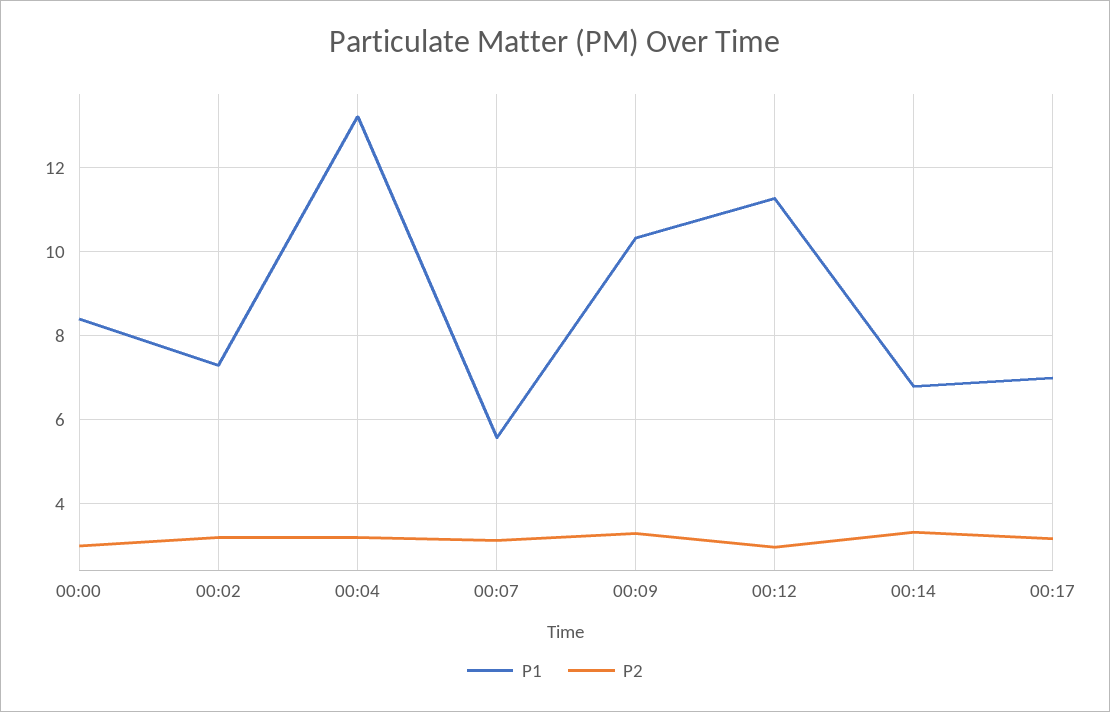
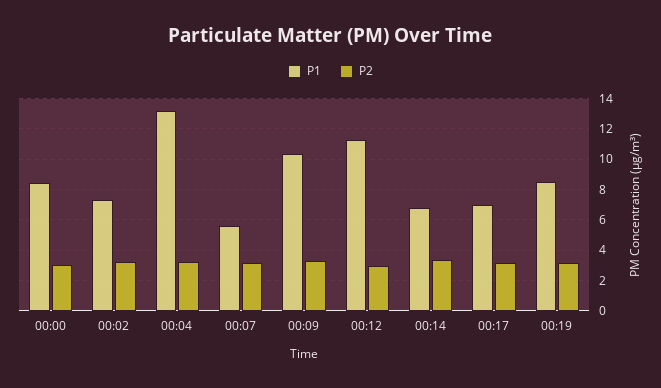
P1, 00:19: none -> 8.5
P2, 00:19: none -> 3

